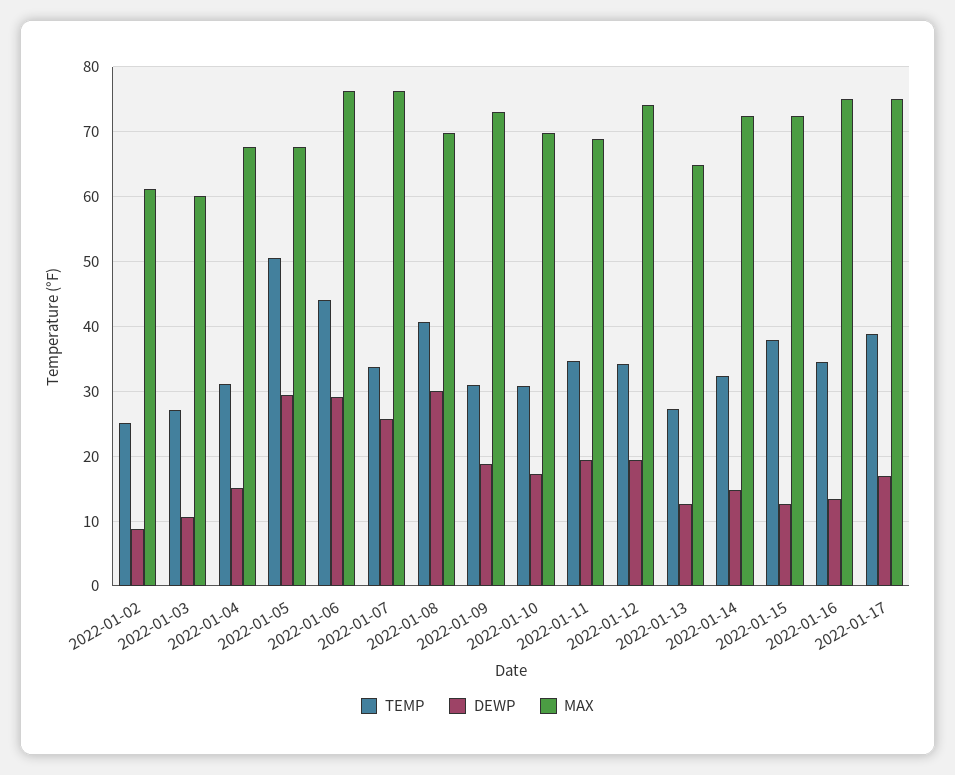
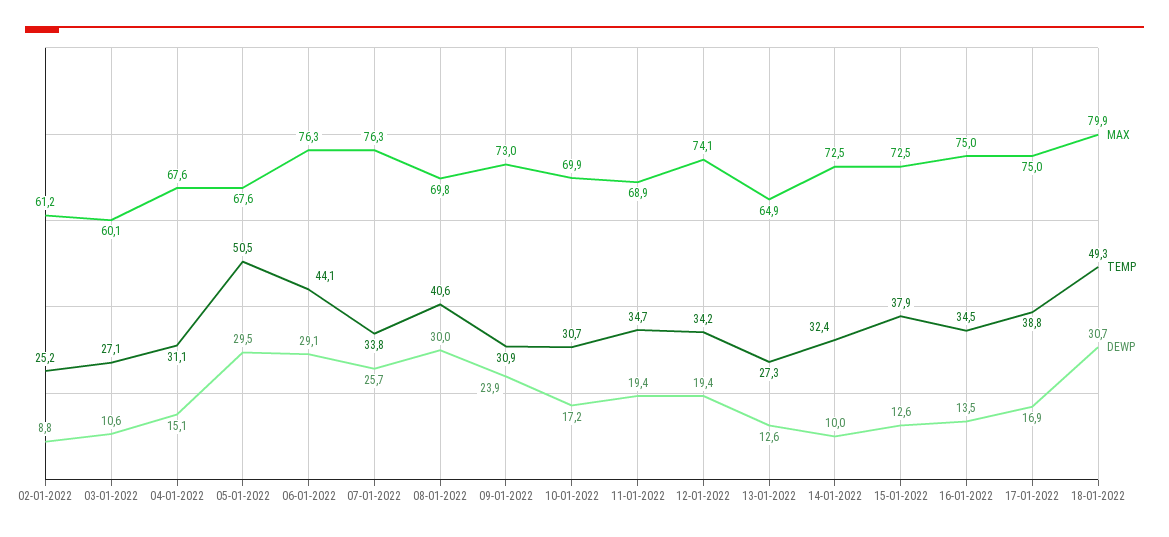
DEWP, 2022-01-09: 19 -> 23.9
DEWP, 2022-01-14: 15 -> 10
MAX, 18-01-2022: none -> 79.9
TEMP, 18-01-2022: none -> 49.3
DEWP, 18-01-2022: none -> 30.7

